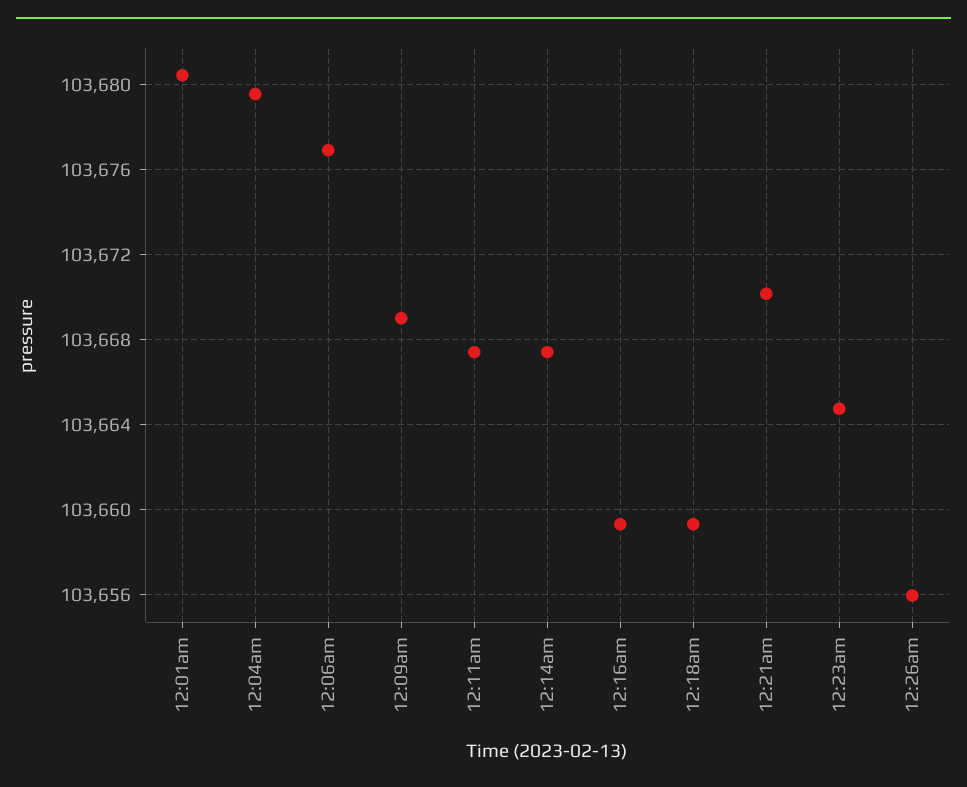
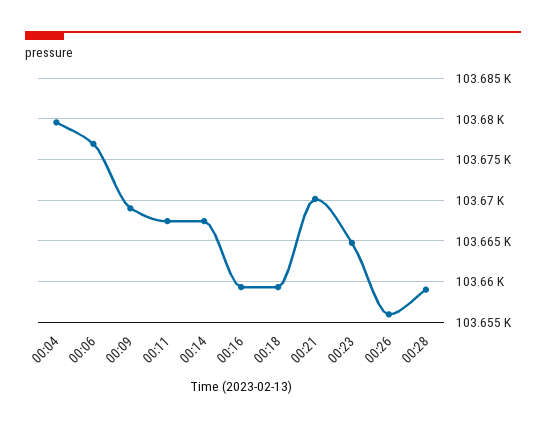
12:01am: 103680.5 -> none
00:28: none -> 103659

